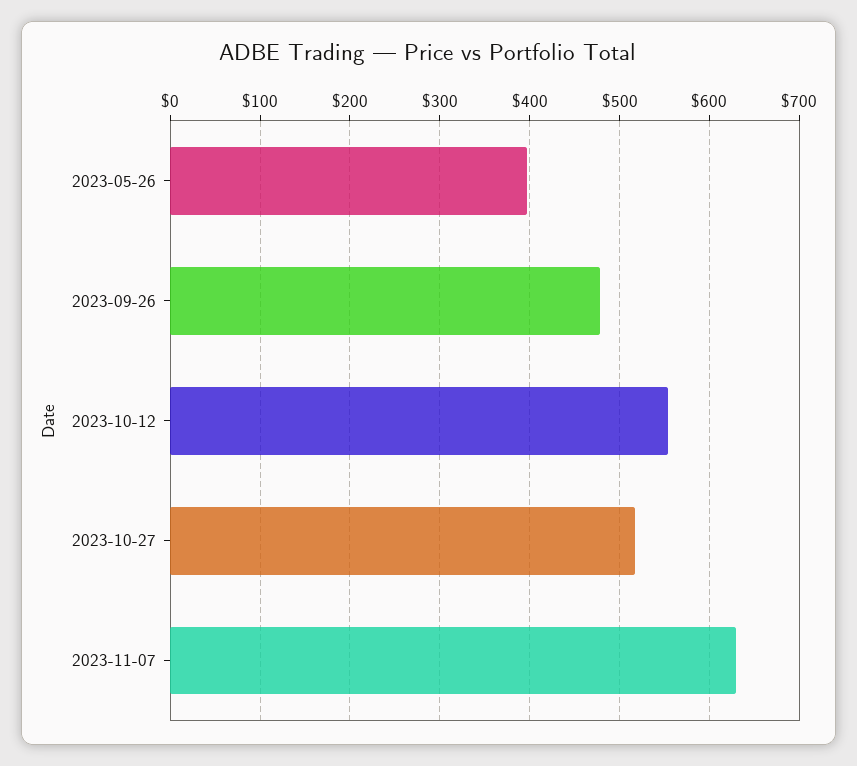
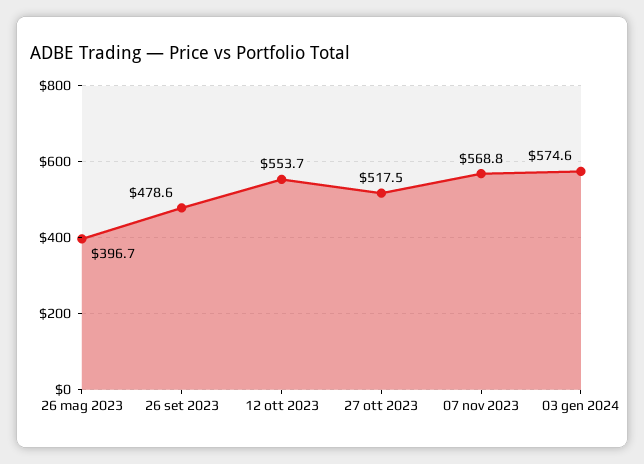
2023-11-07: 630 -> 568.8
03 gen 2024: none -> 574.6

